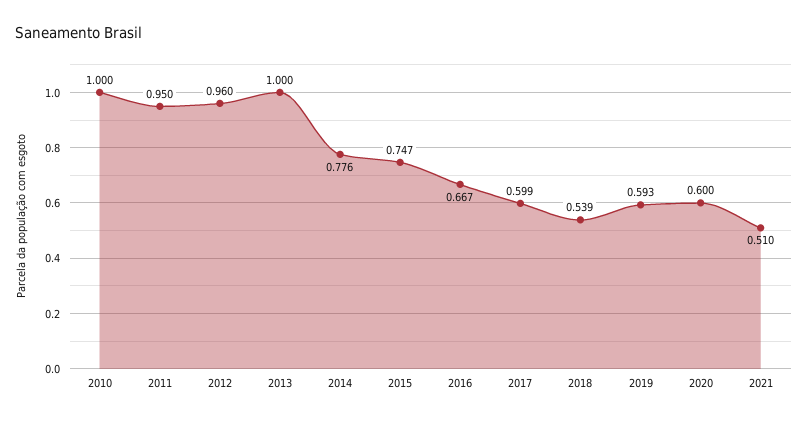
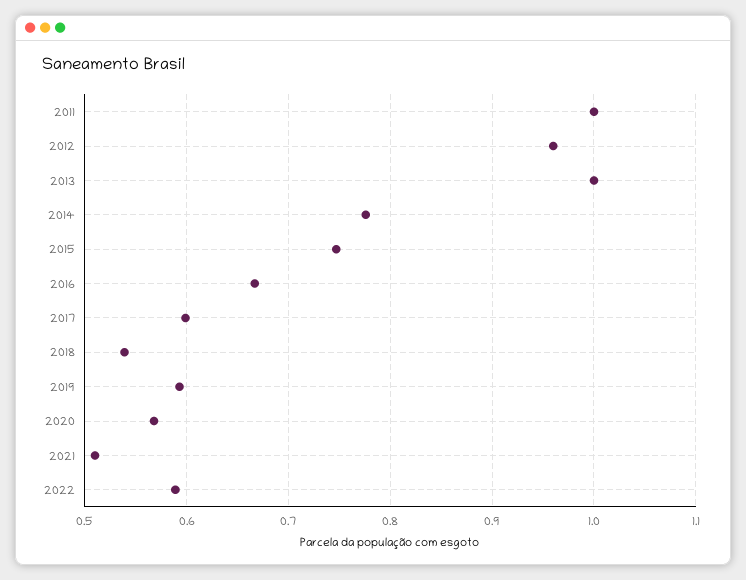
2010: 1 -> none
2011: 0.95 -> 1
2020: 0.6 -> 0.57
2022: none -> 0.59

